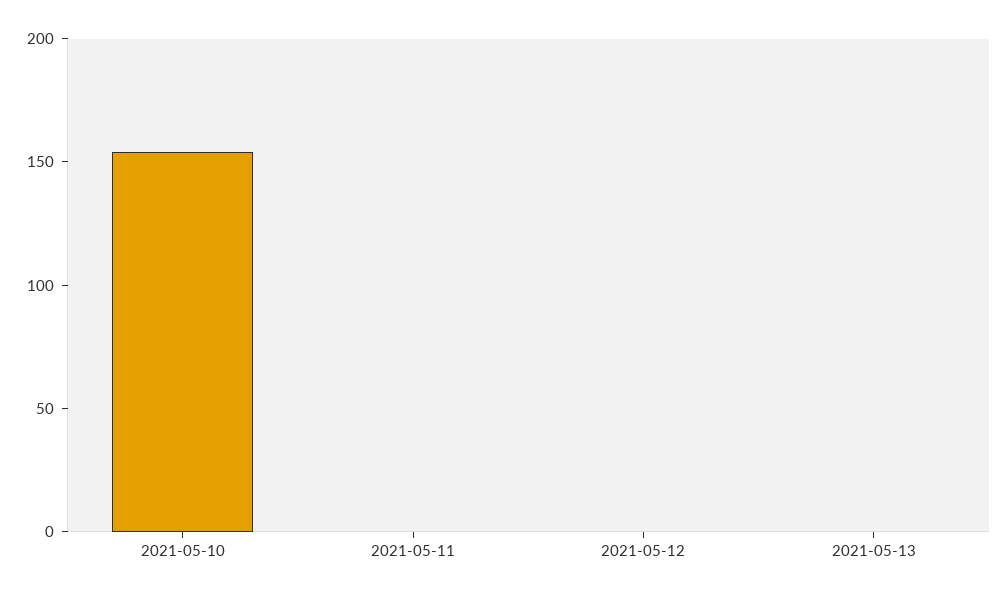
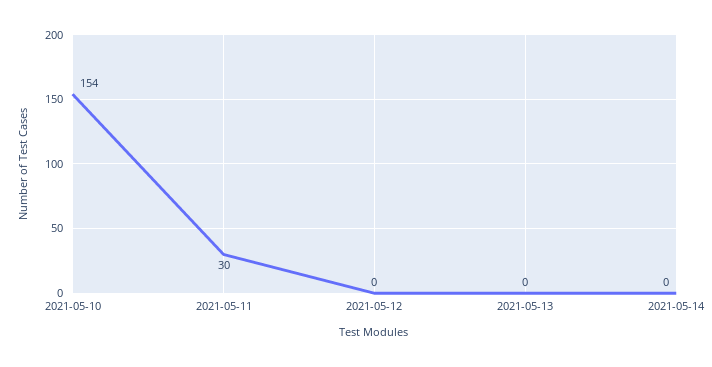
2021-05-11: 0 -> 30
2021-05-14: none -> 0

